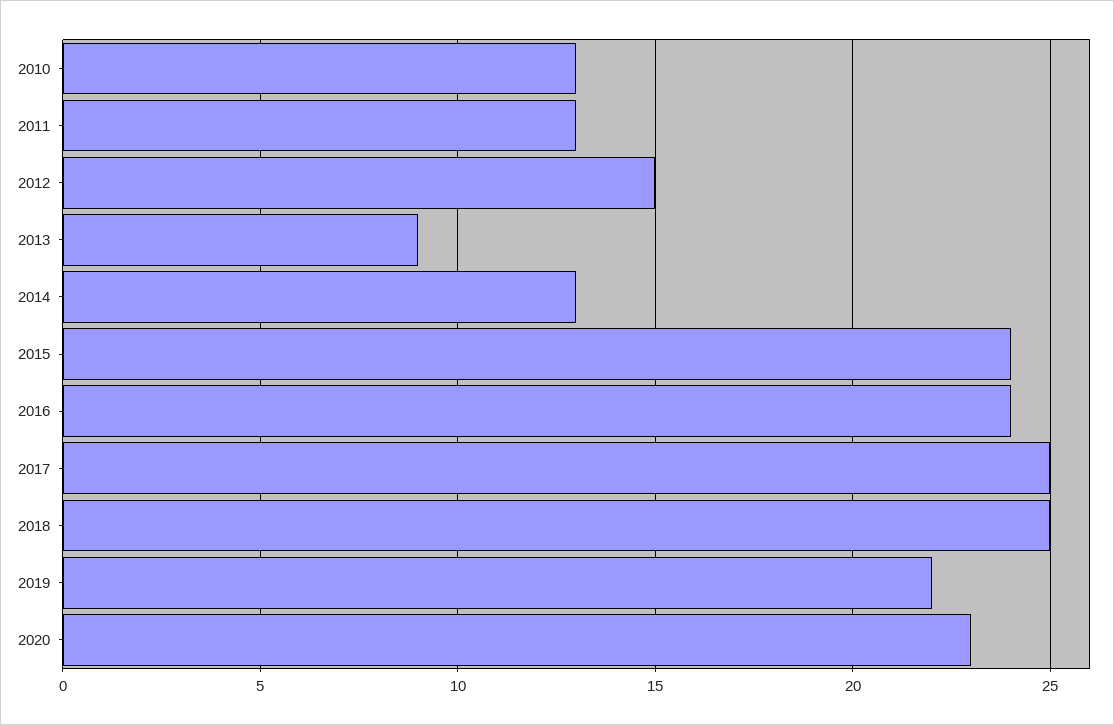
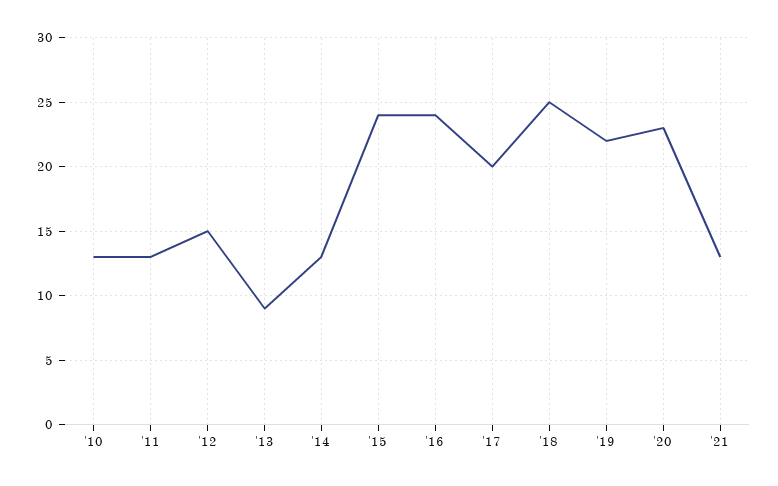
2017: 25 -> 20
'21: none -> 13

